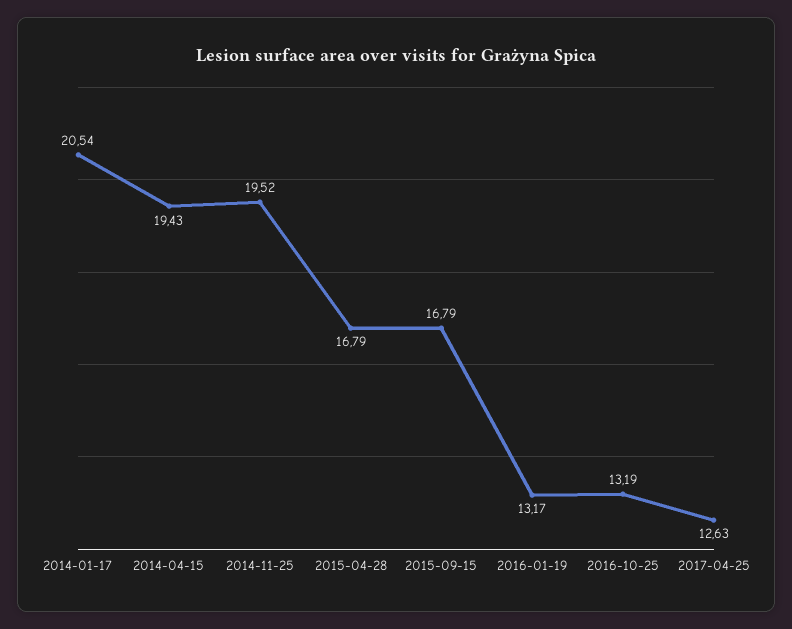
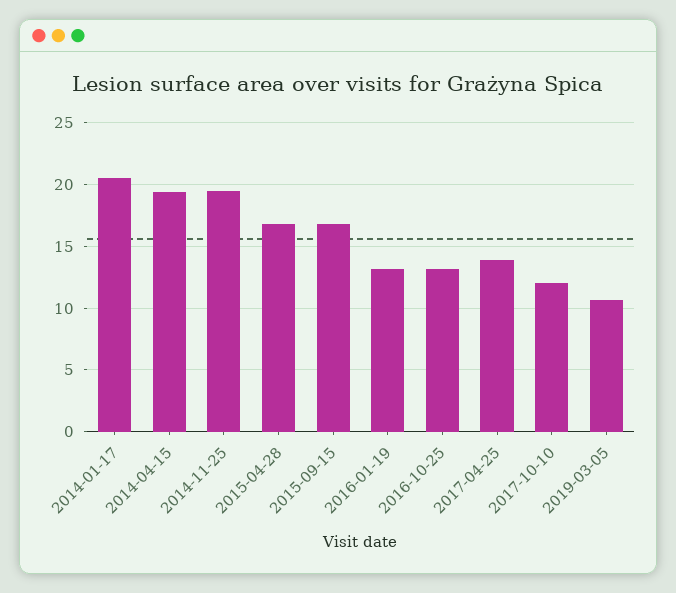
2017-04-25: 12.63 -> 14
2017-10-10: none -> 12
2019-03-05: none -> 10.5

